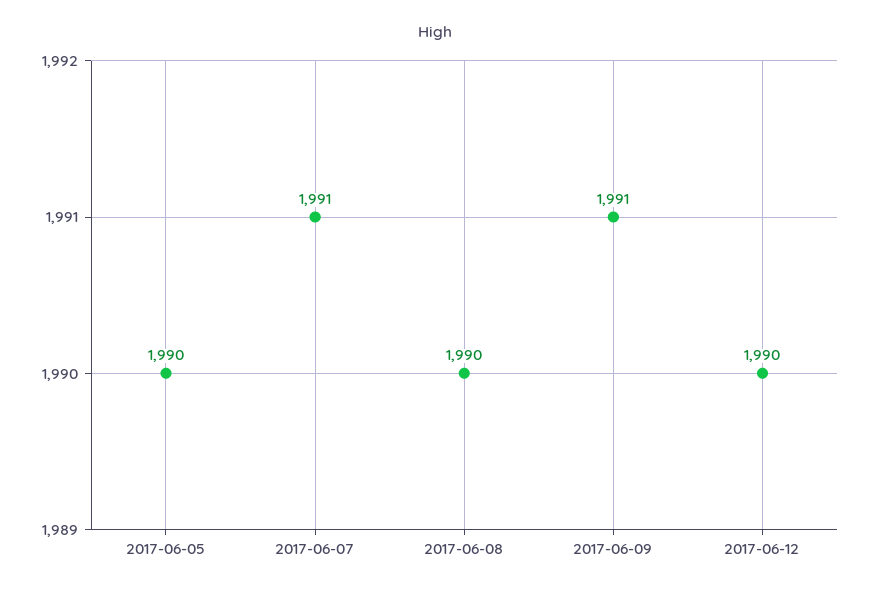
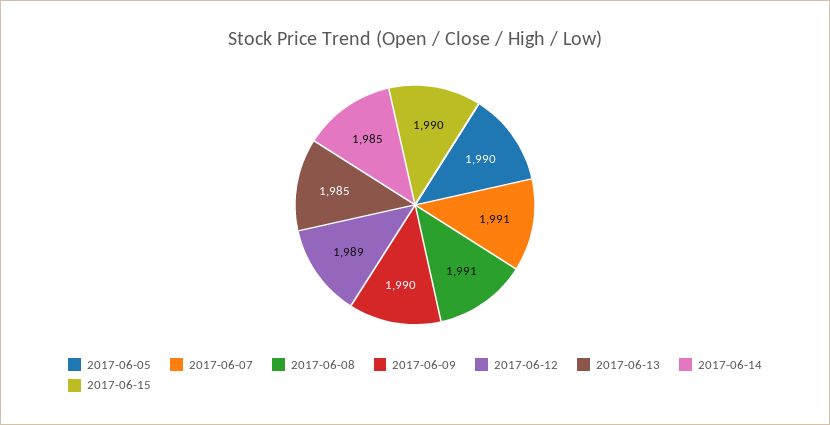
2017-06-08: 1990 -> 1991
2017-06-09: 1991 -> 1990
2017-06-12: 1990 -> 1989
2017-06-13: none -> 1985
2017-06-14: none -> 1985
2017-06-15: none -> 1990

